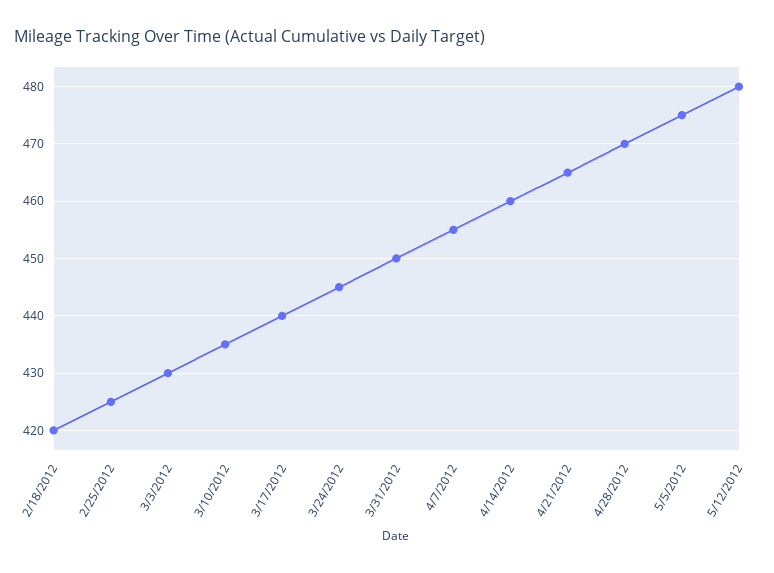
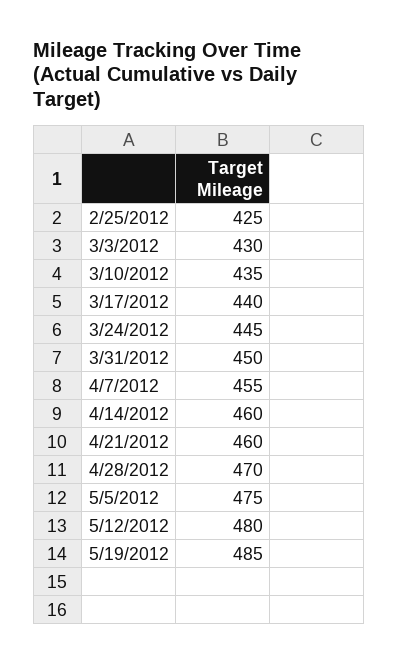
2/18/2012: 420 -> none
4/21/2012: 465 -> 460
5/19/2012: none -> 485

